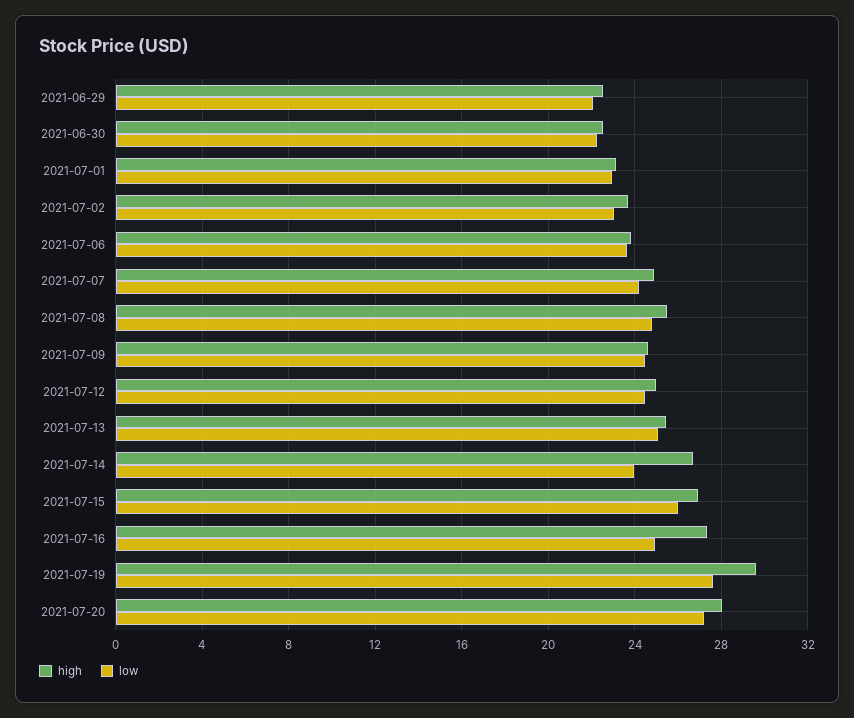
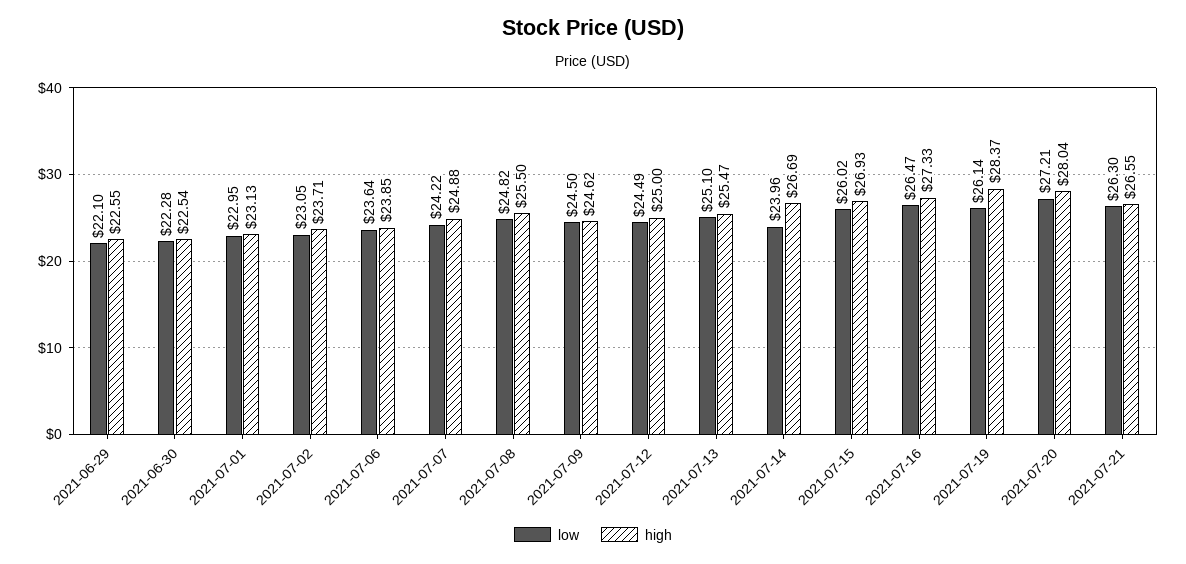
low, 2021-07-16: 25 -> 26.47
high, 2021-07-19: 29.5 -> 28.37
low, 2021-07-19: 27.5 -> 26.14
low, 2021-07-21: none -> 26.3
high, 2021-07-21: none -> 26.55

